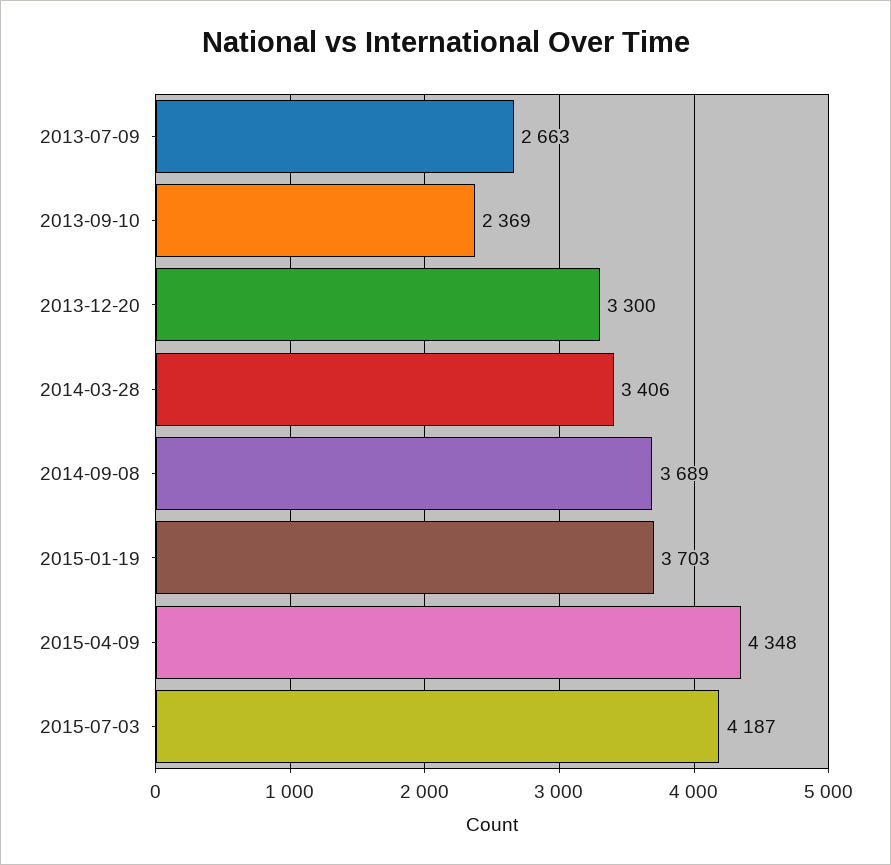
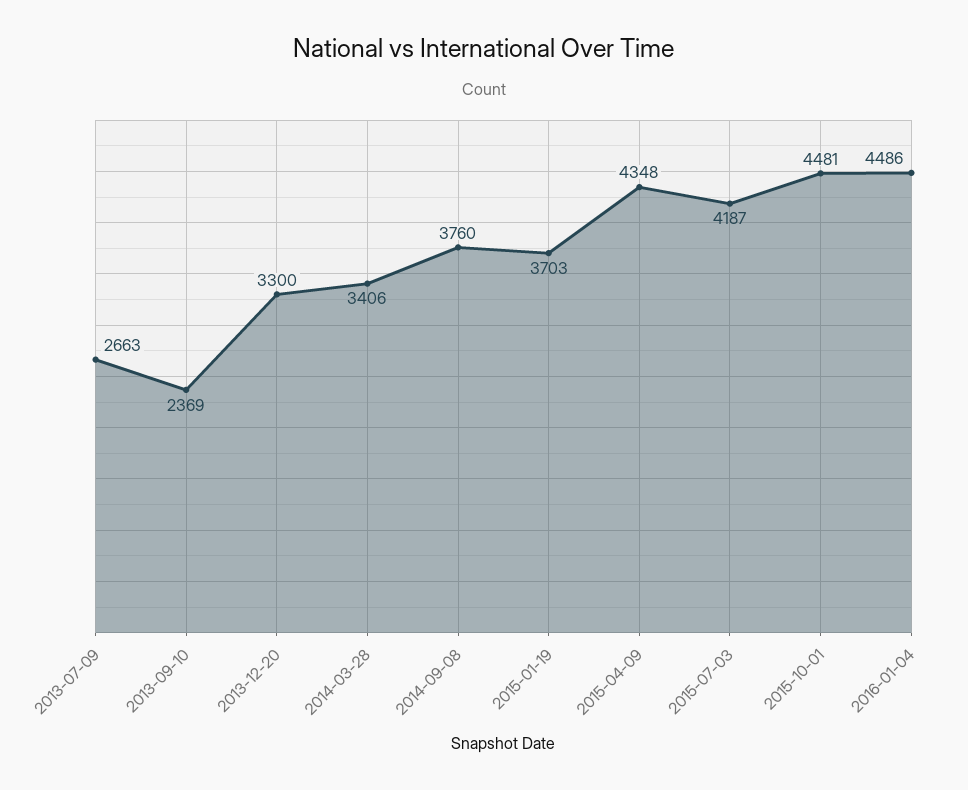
2014-09-08: 3689 -> 3760
2015-10-01: none -> 4481
2016-01-04: none -> 4486

